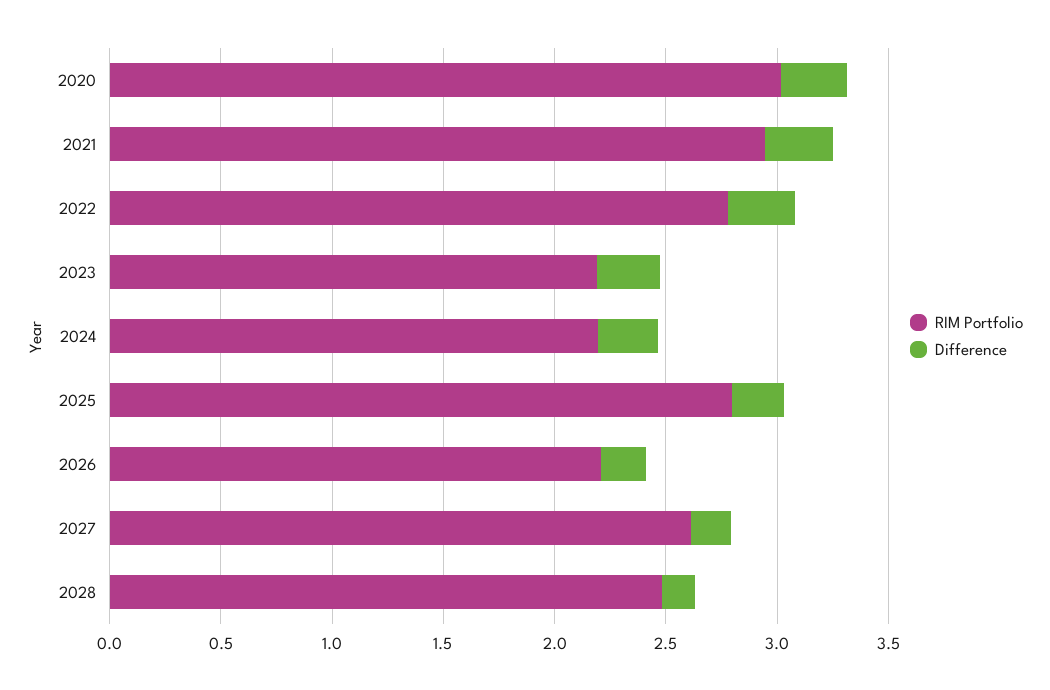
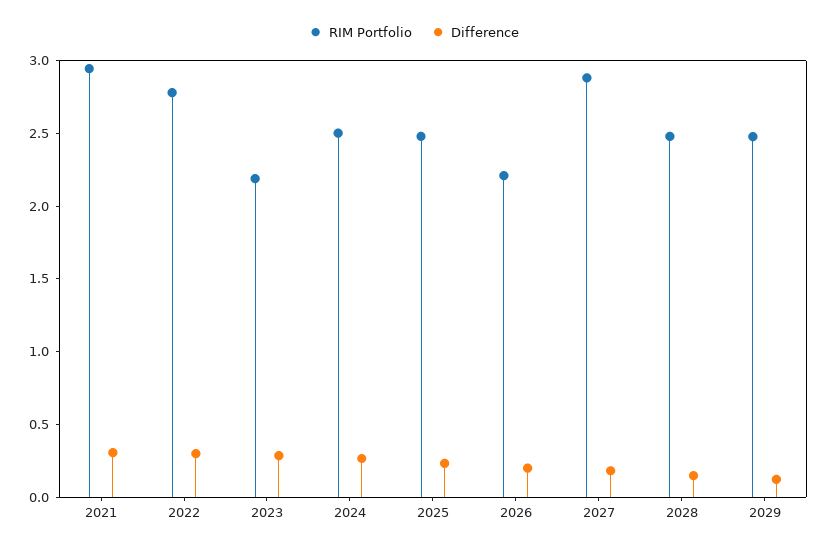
RIM Portfolio, 2020: 3 -> none
Difference, 2020: 0.3 -> none
RIM Portfolio, 2024: 2.2 -> 2.5
RIM Portfolio, 2025: 2.8 -> 2.5
RIM Portfolio, 2027: 2.6 -> 2.9
RIM Portfolio, 2029: none -> 2.5
Difference, 2029: none -> 0.1

